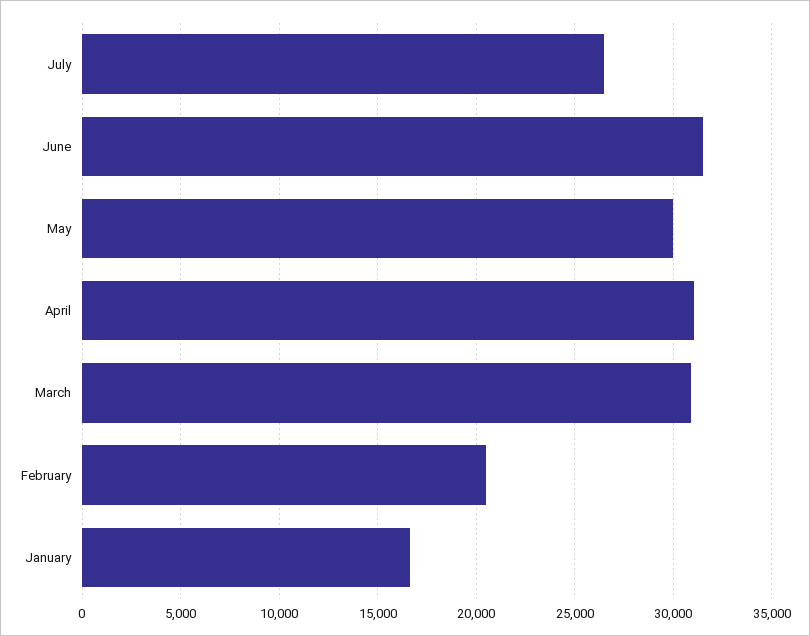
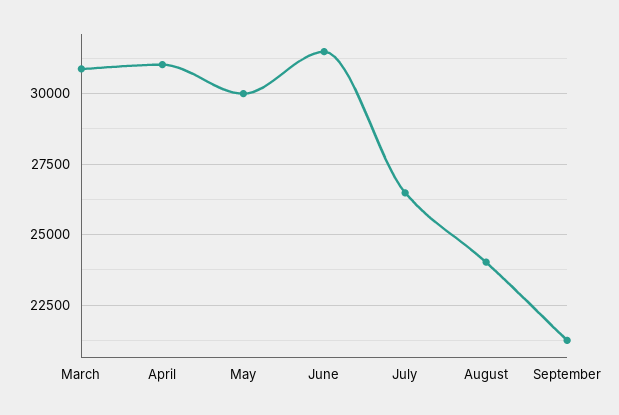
February: 20500 -> none
January: 16500 -> none
August: none -> 24000
September: none -> 21250

